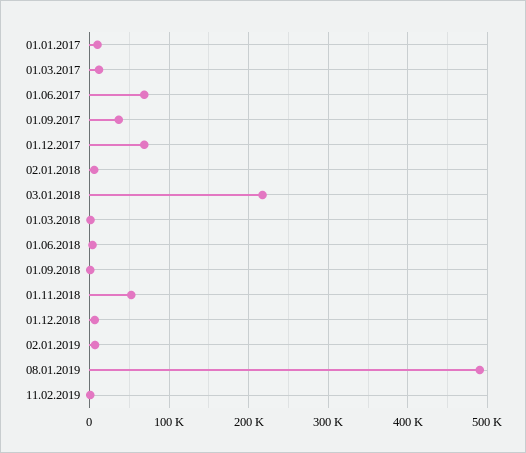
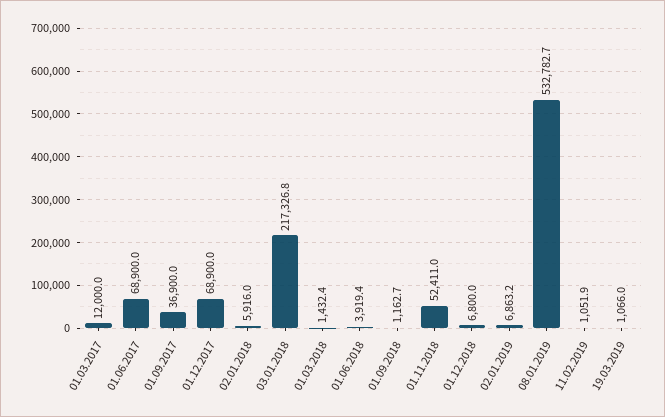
01.01.2017: 10000 -> none
08.01.2019: 490000 -> 532782.7
19.03.2019: none -> 1066

